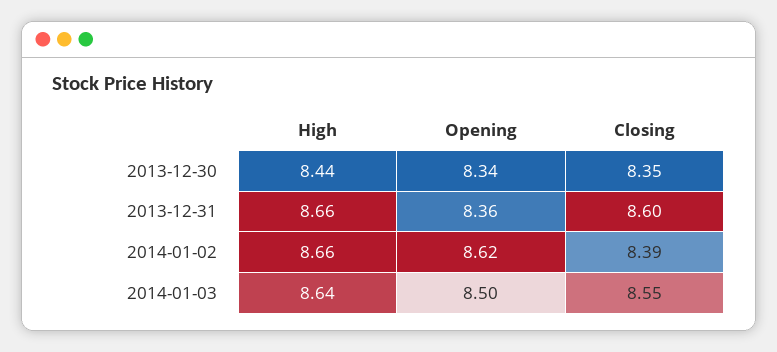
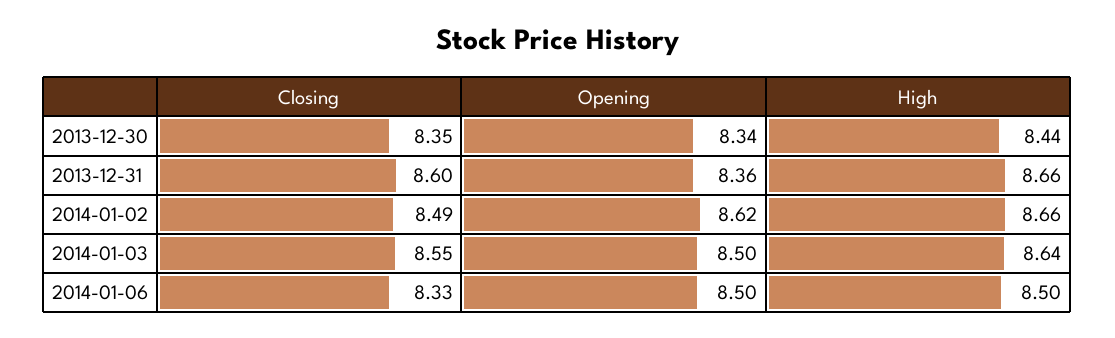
Closing, 2014-01-02: 8.39 -> 8.49
Closing, 2014-01-06: none -> 8.33
Opening, 2014-01-06: none -> 8.5
High, 2014-01-06: none -> 8.5

